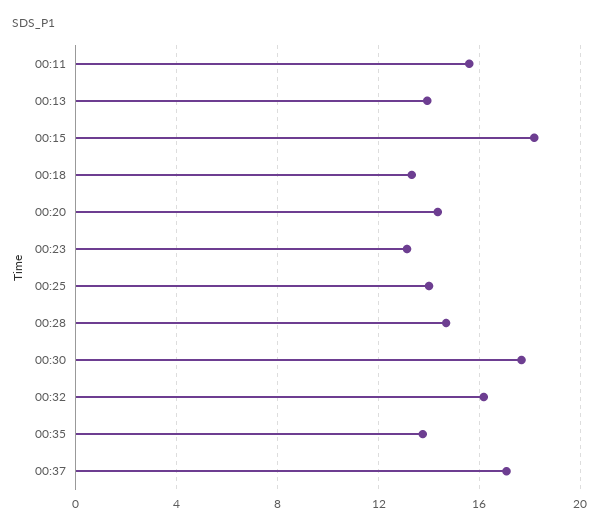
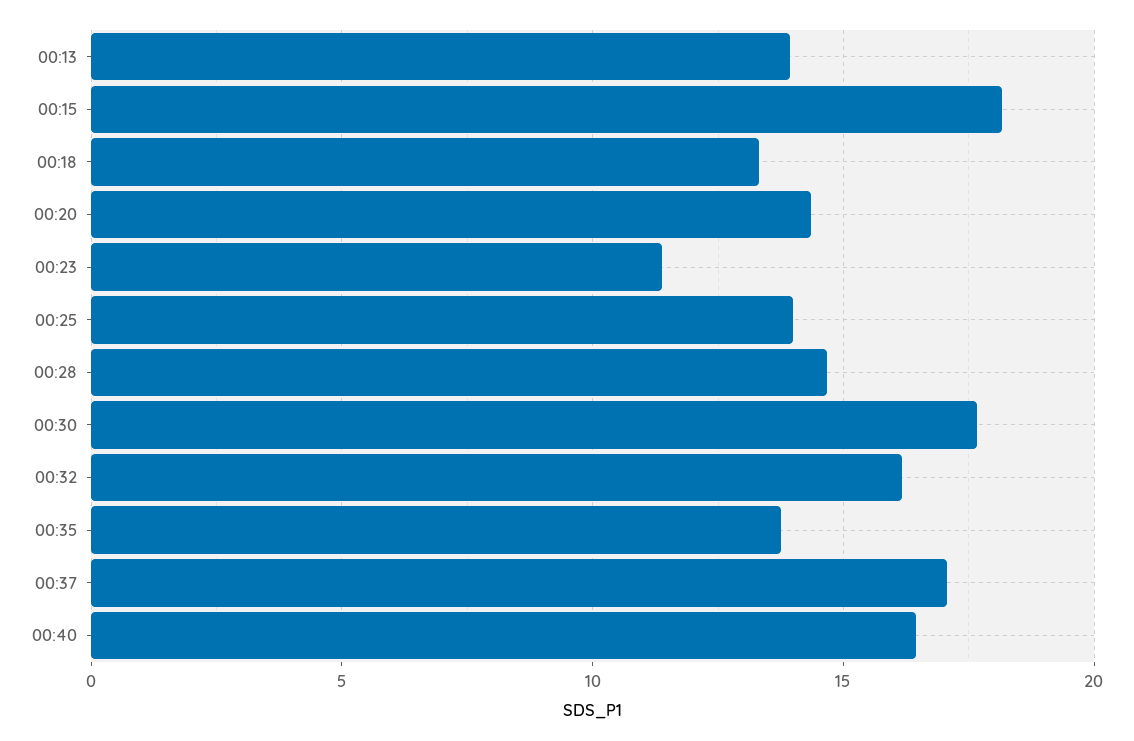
00:11: 15.5 -> none
00:23: 13 -> 11.5
00:40: none -> 16.5

